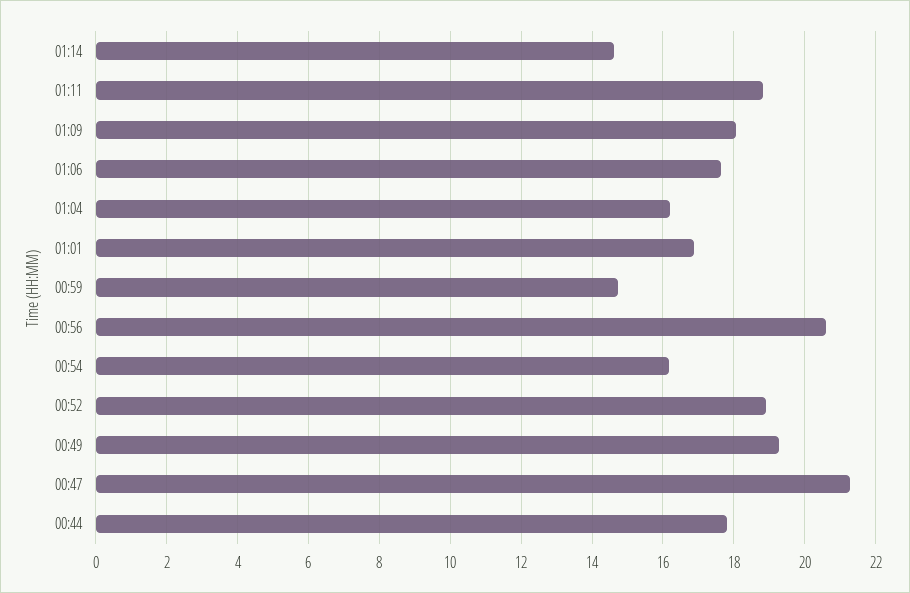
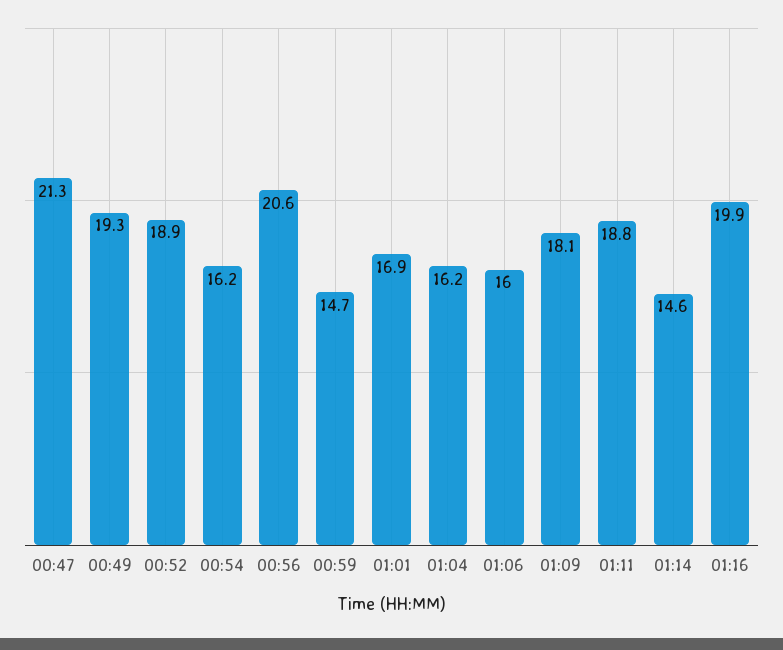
01:06: 17.6 -> 16
00:44: 17.8 -> none
01:16: none -> 19.9

